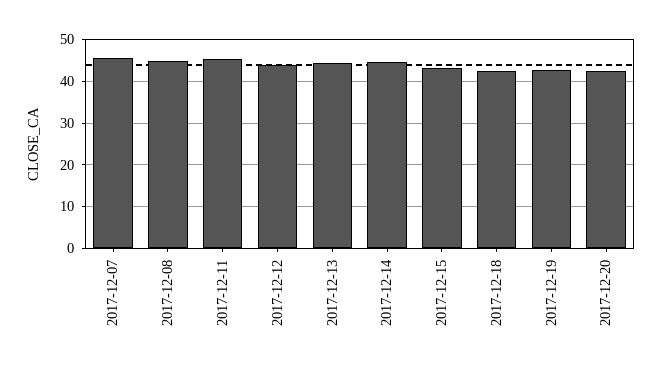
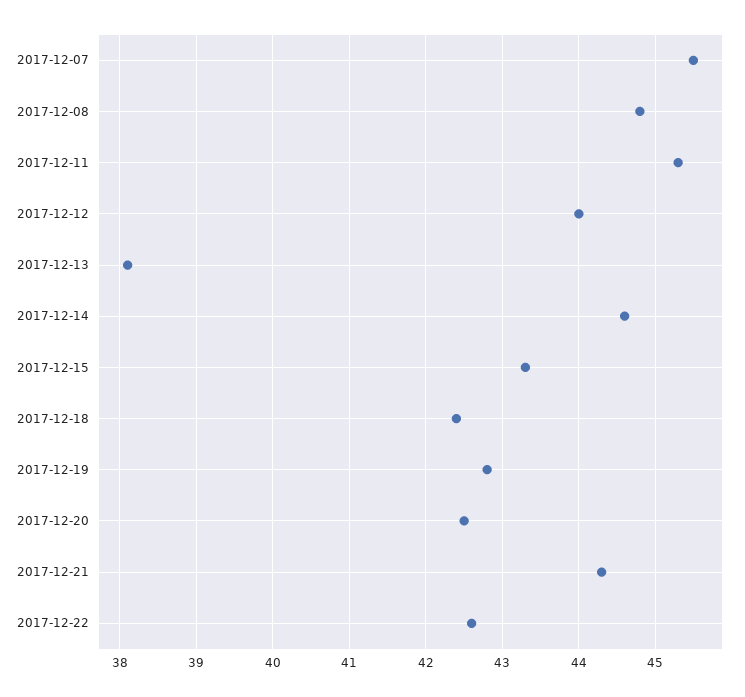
2017-12-13: 44 -> 38.1
2017-12-21: none -> 44.3
2017-12-22: none -> 42.6

